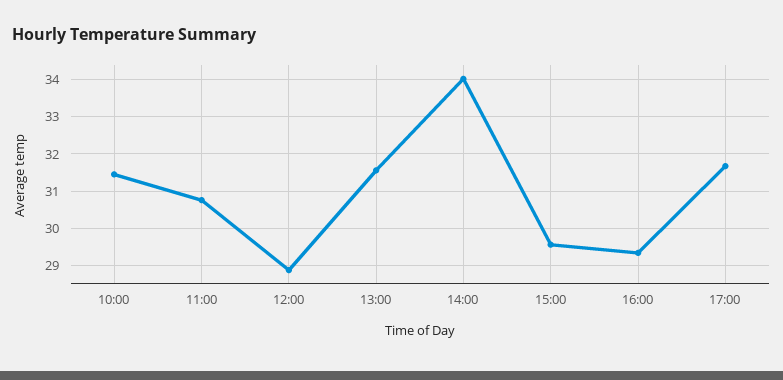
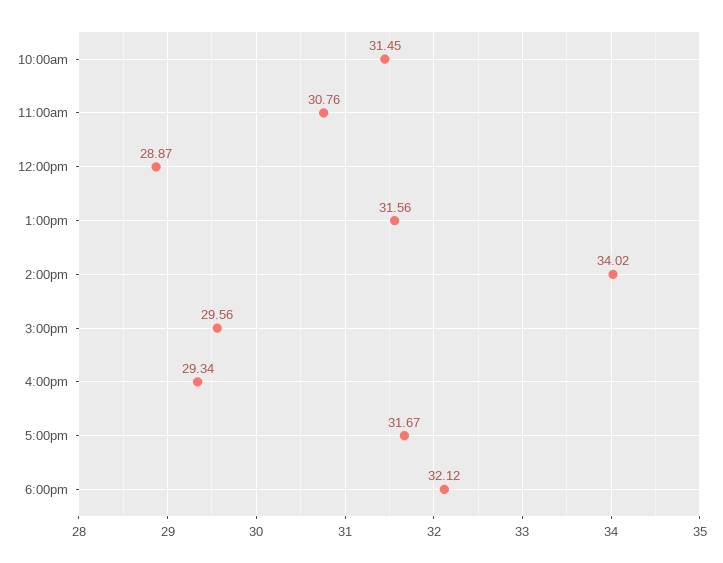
6:00pm: none -> 32.12

